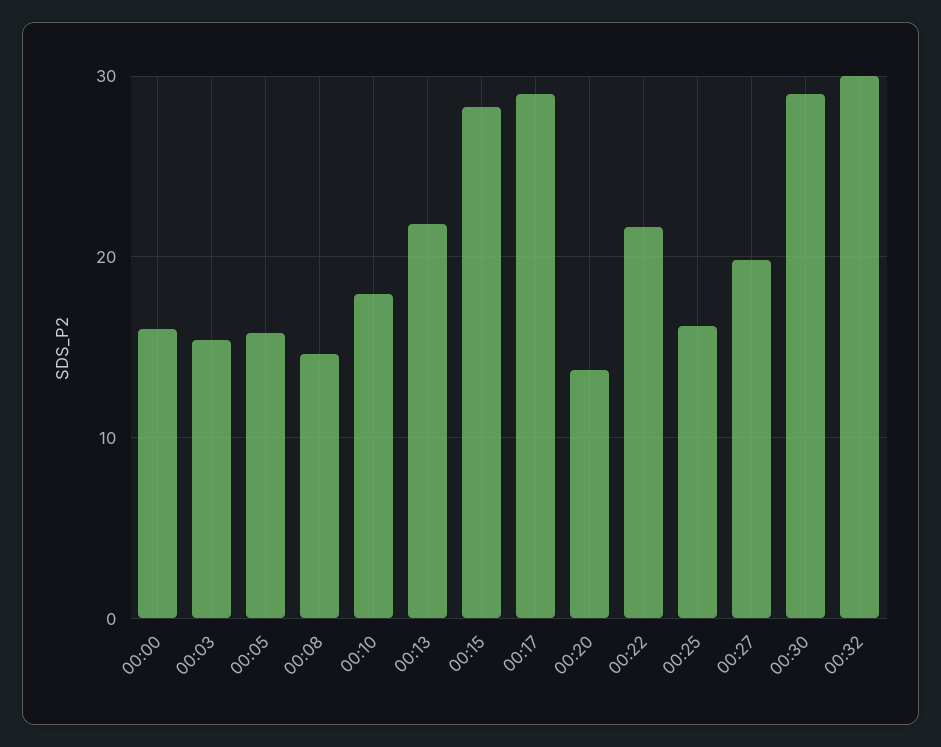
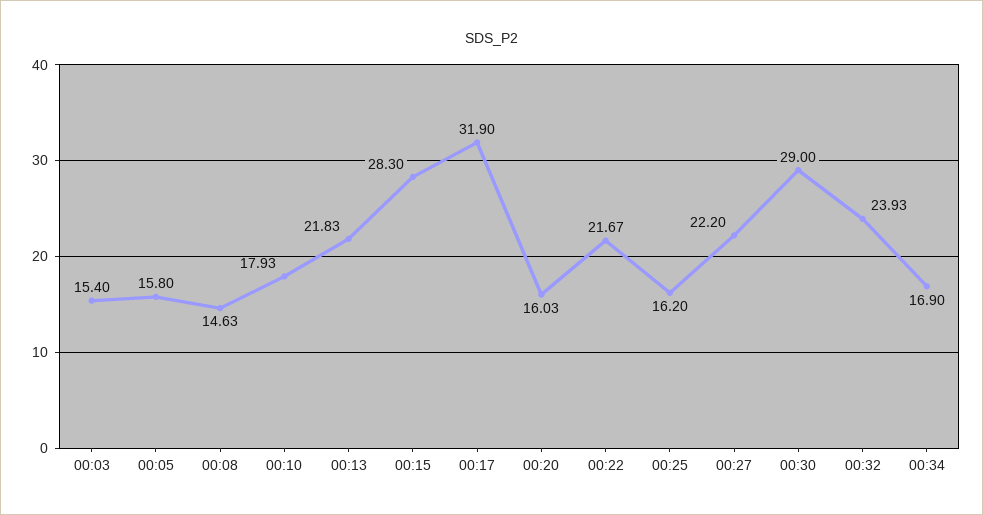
00:00: 16 -> none
00:17: 29 -> 31.9
00:20: 14 -> 16.03
00:27: 20 -> 22.2
00:32: 30 -> 23.93
00:34: none -> 16.9

